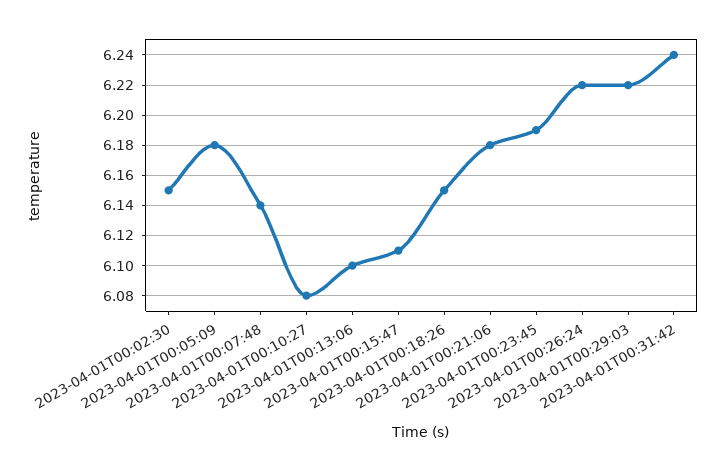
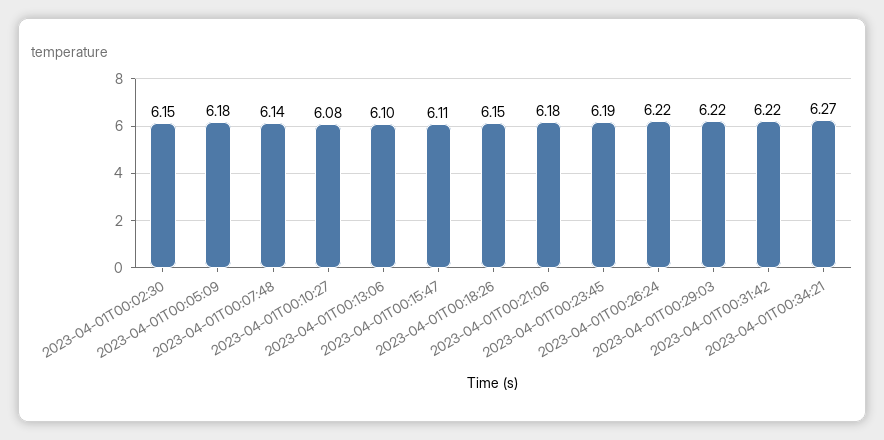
2023-04-01T00:31:42: 6.24 -> 6.22
2023-04-01T00:34:21: none -> 6.27

